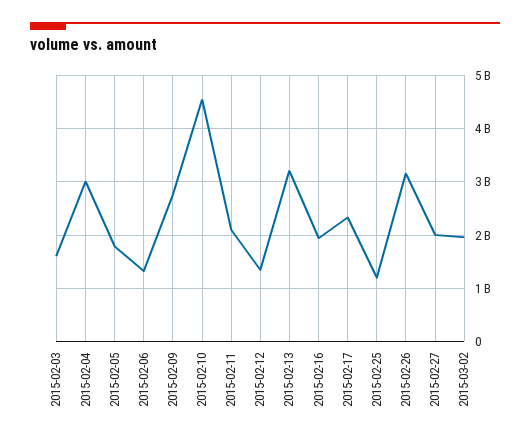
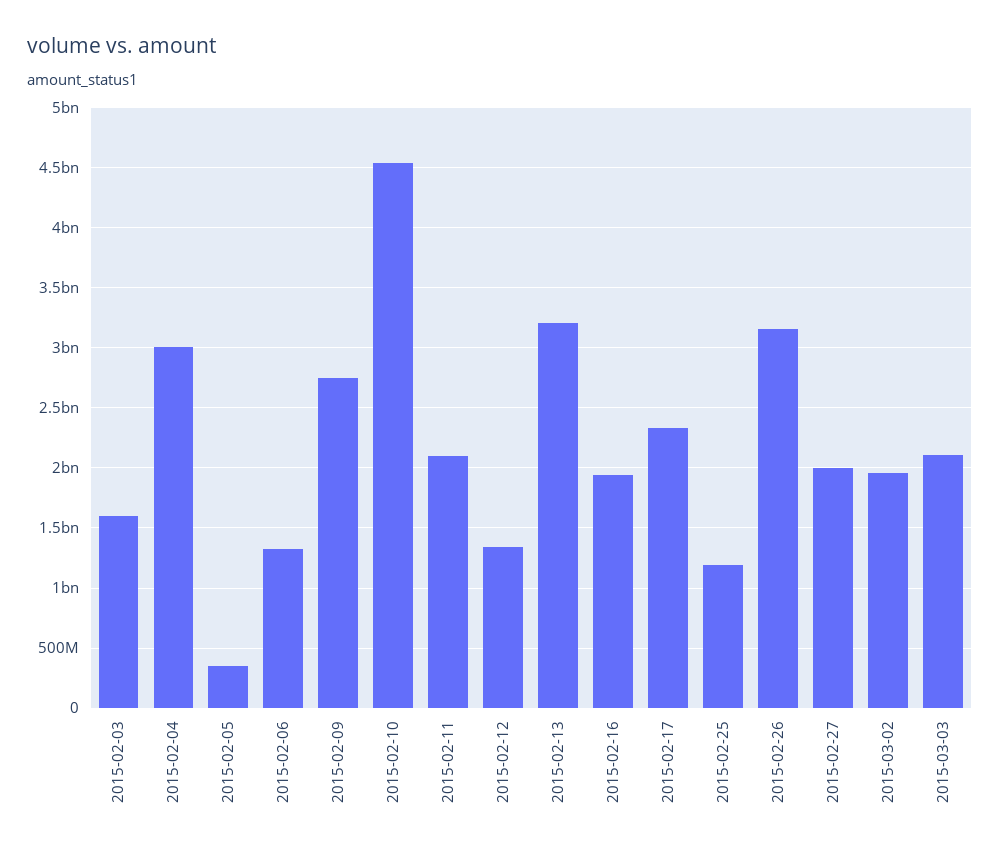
2015-02-05: 1800000000 -> 350000000
2015-03-03: none -> 2100000000

